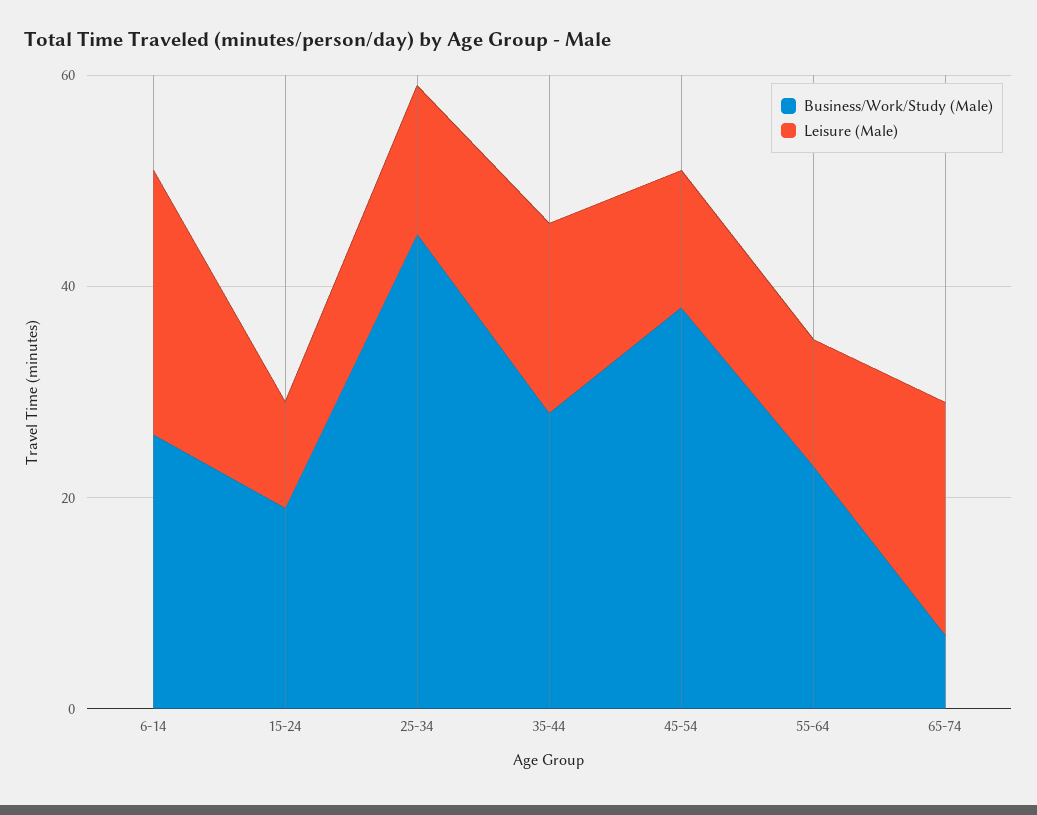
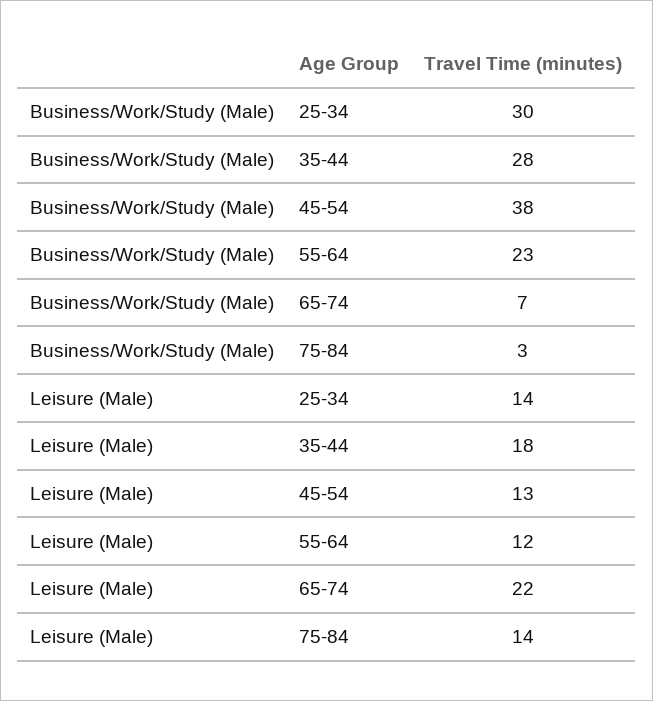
Business/Work/Study (Male), 6-14: 25 -> none
Leisure (Male), 6-14: 25 -> none
Business/Work/Study (Male), 15-24: 20 -> none
Leisure (Male), 15-24: 10 -> none
Business/Work/Study (Male), 25-34: 45 -> 30
Business/Work/Study (Male), 75-84: none -> 3
Leisure (Male), 75-84: none -> 14

